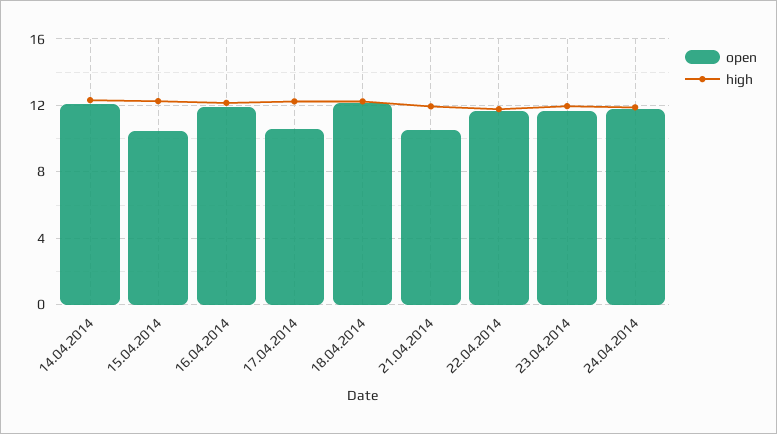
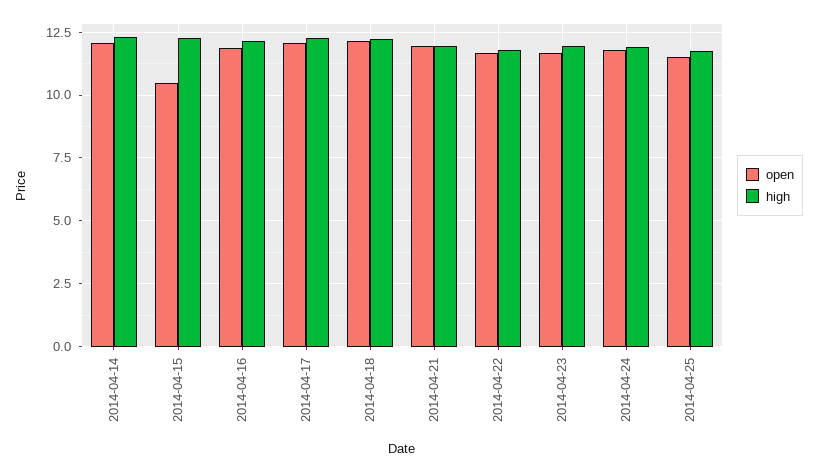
open, 17.04.2014: 10.5 -> 12
open, 21.04.2014: 10.5 -> 12
open, 2014-04-25: none -> 11.5
high, 2014-04-25: none -> 11.75

